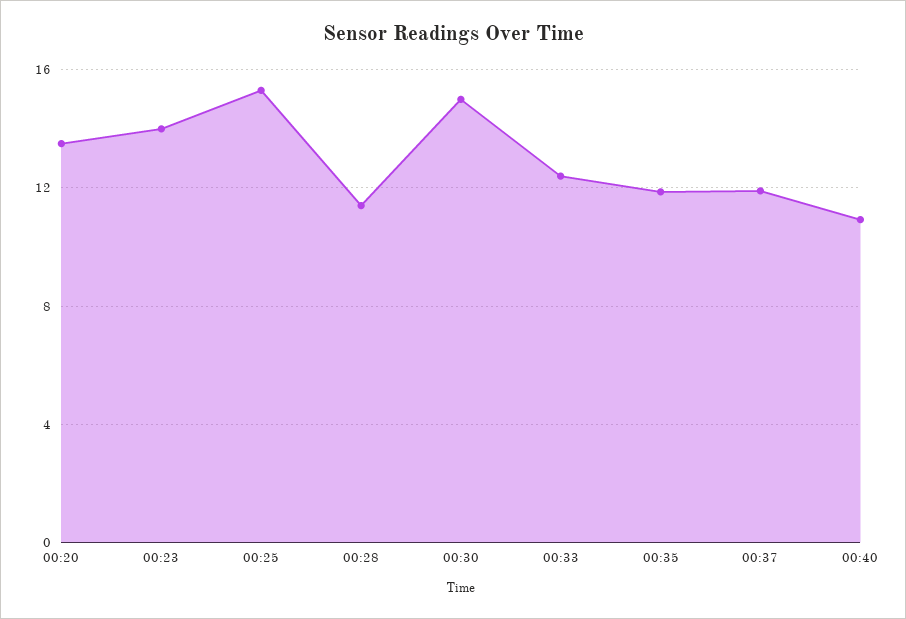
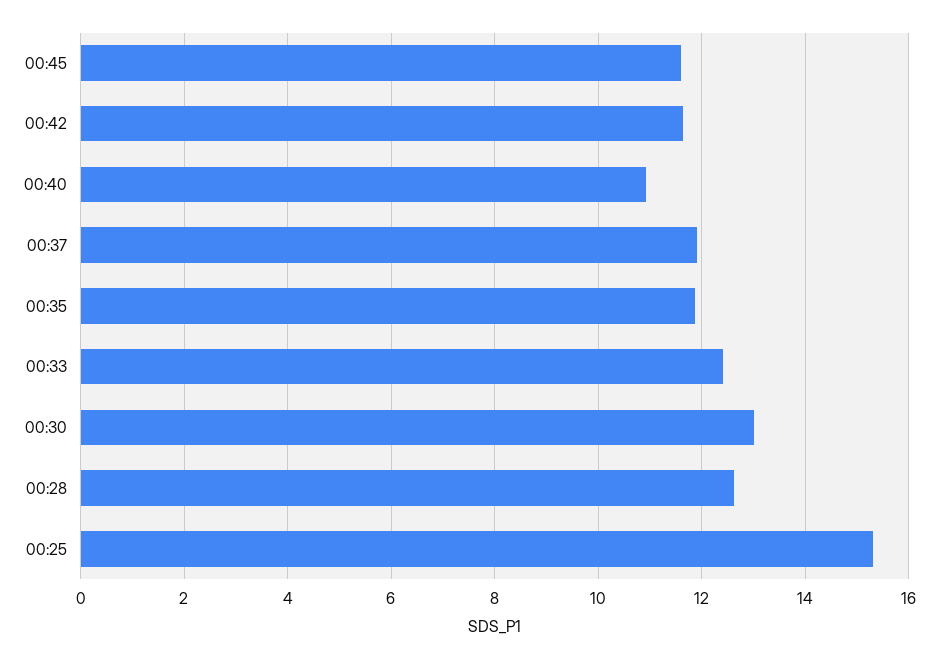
00:20: 13.5 -> none
00:23: 14 -> none
00:28: 11.5 -> 12.6
00:30: 15 -> 13
00:45: none -> 11.6
00:42: none -> 11.6

